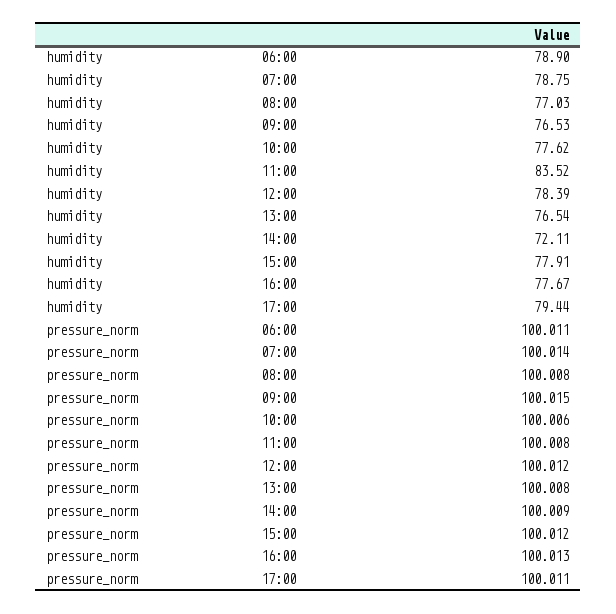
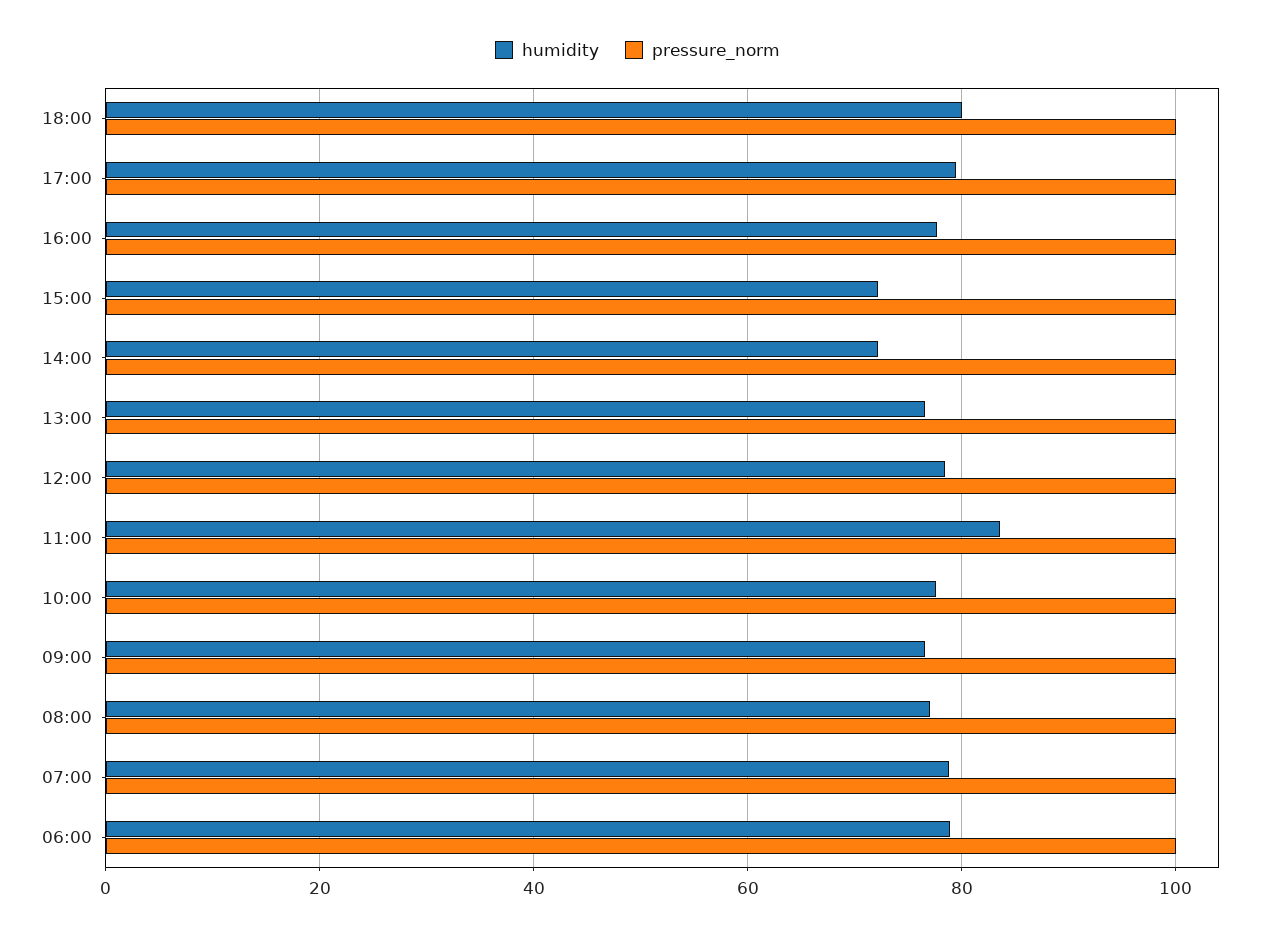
humidity, 15:00: 77.91 -> 72
humidity, 18:00: none -> 80
pressure_norm, 18:00: none -> 100

